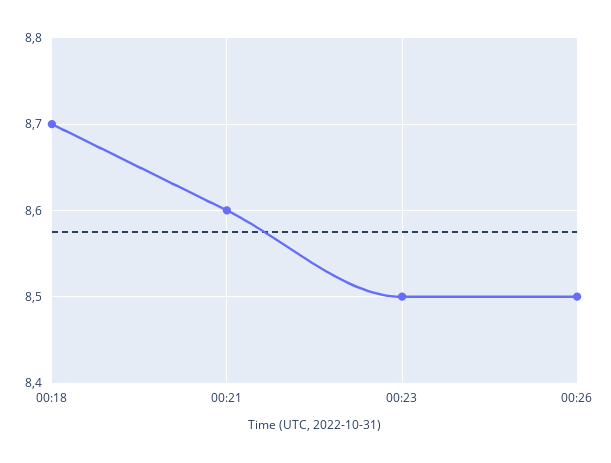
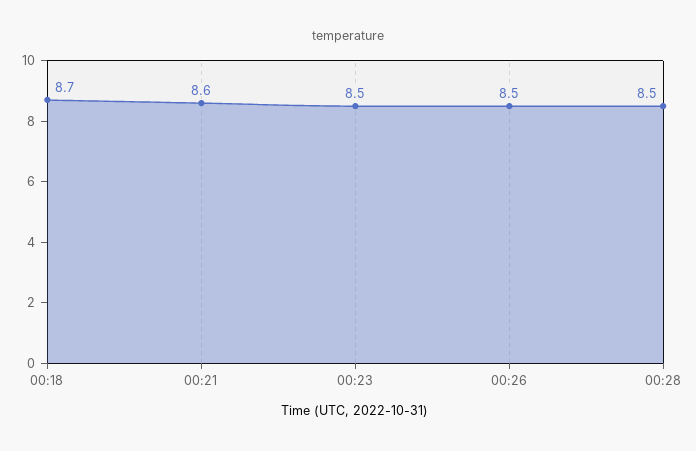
00:28: none -> 8.5

